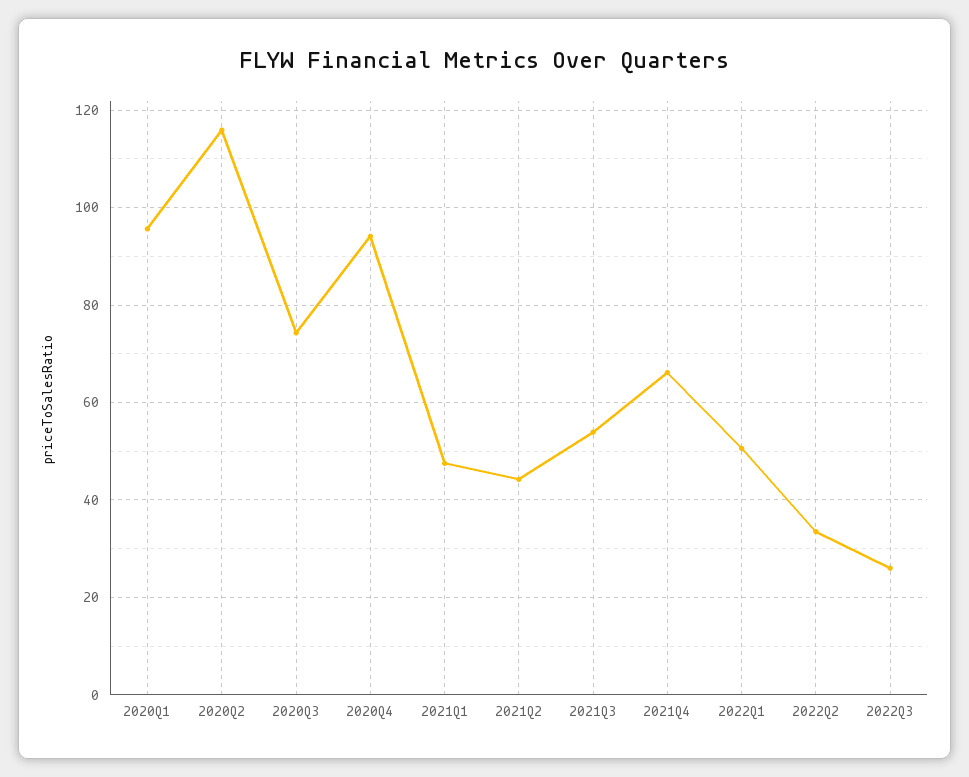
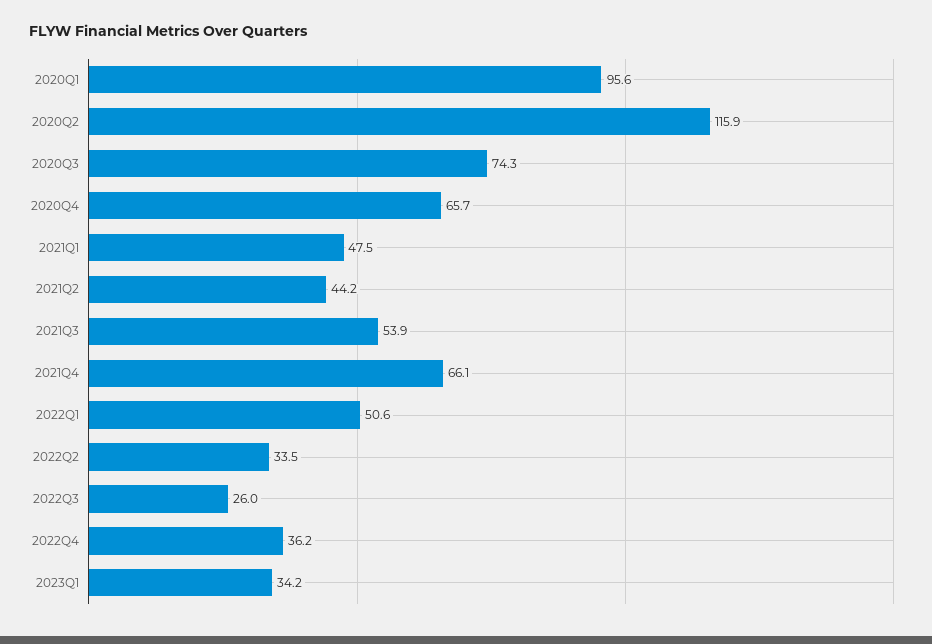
2020Q4: 94 -> 65.7
2022Q4: none -> 36.2
2023Q1: none -> 34.2

